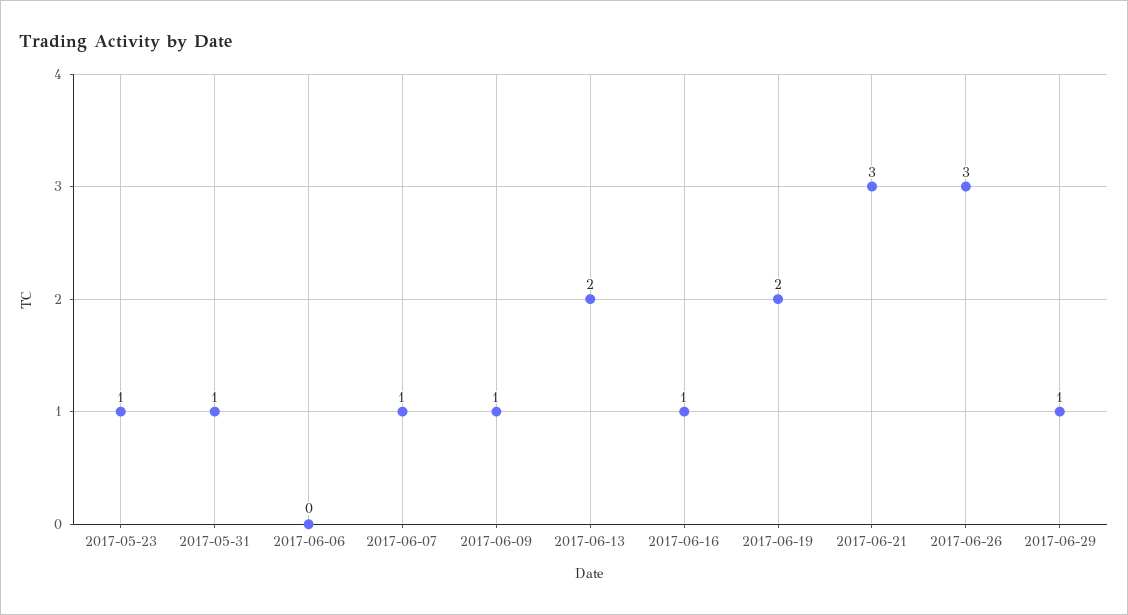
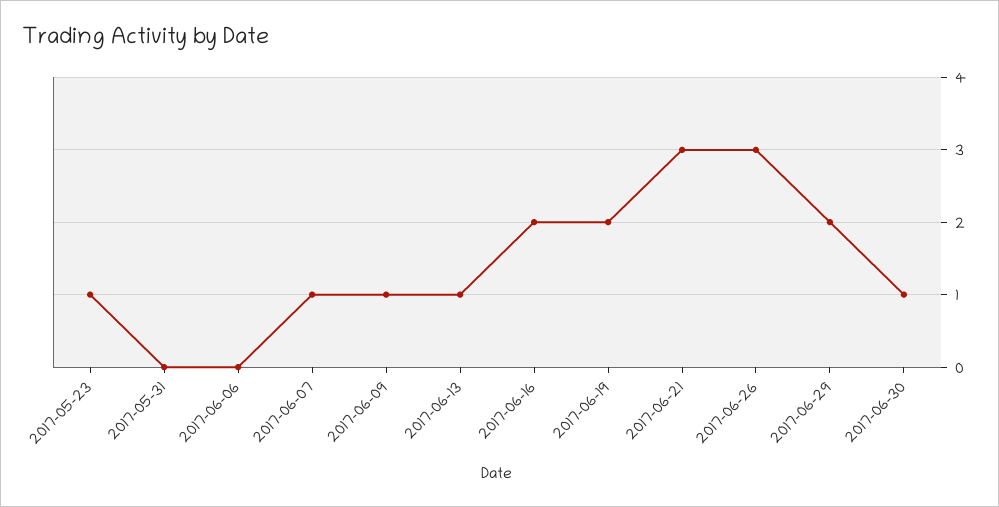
2017-05-31: 1 -> 0
2017-06-13: 2 -> 1
2017-06-16: 1 -> 2
2017-06-29: 1 -> 2
2017-06-30: none -> 1

